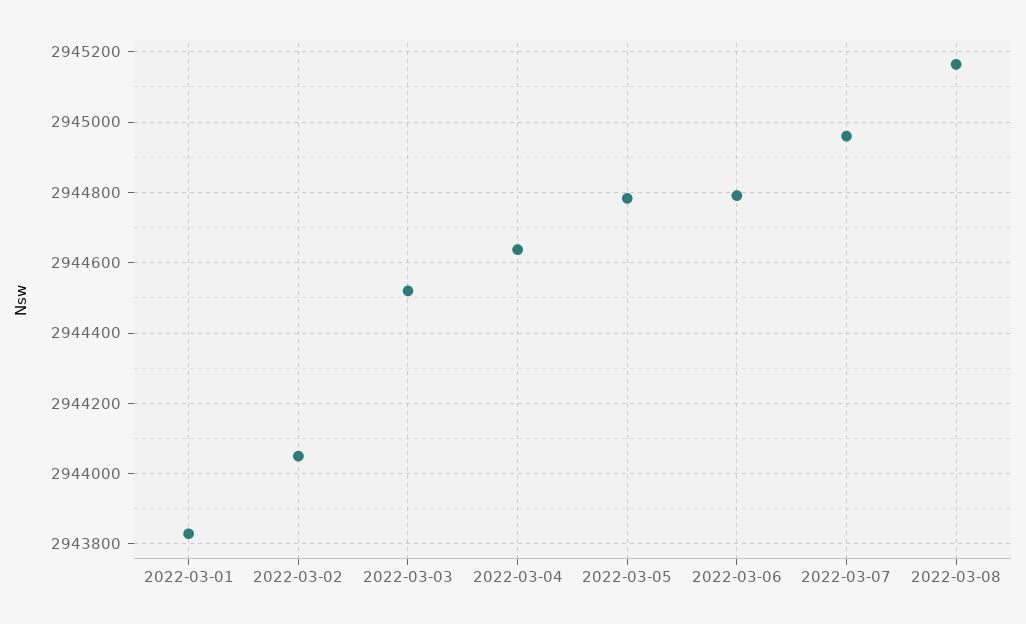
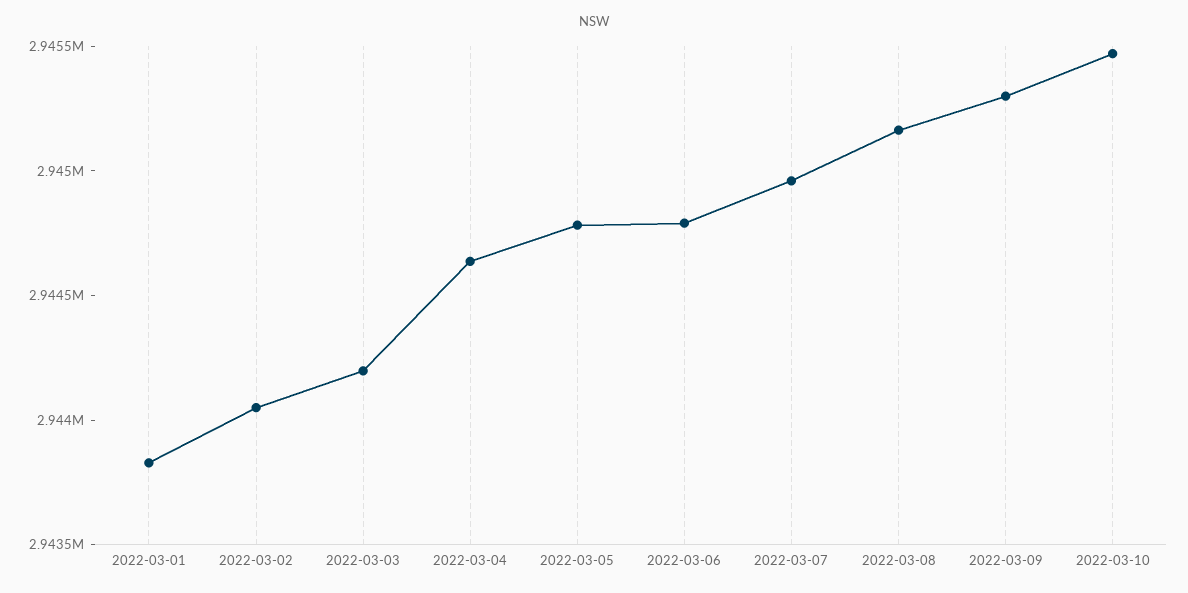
2022-03-03: 2944520 -> 2944200
2022-03-09: none -> 2945300
2022-03-10: none -> 2945500

